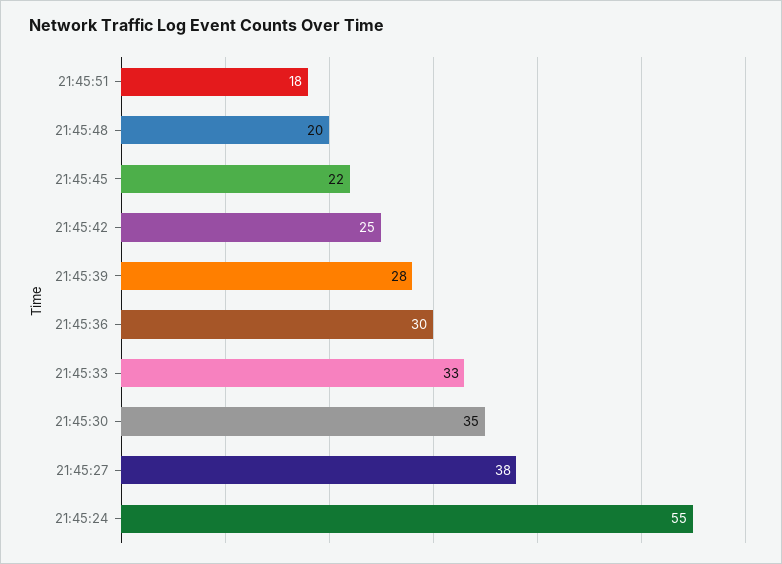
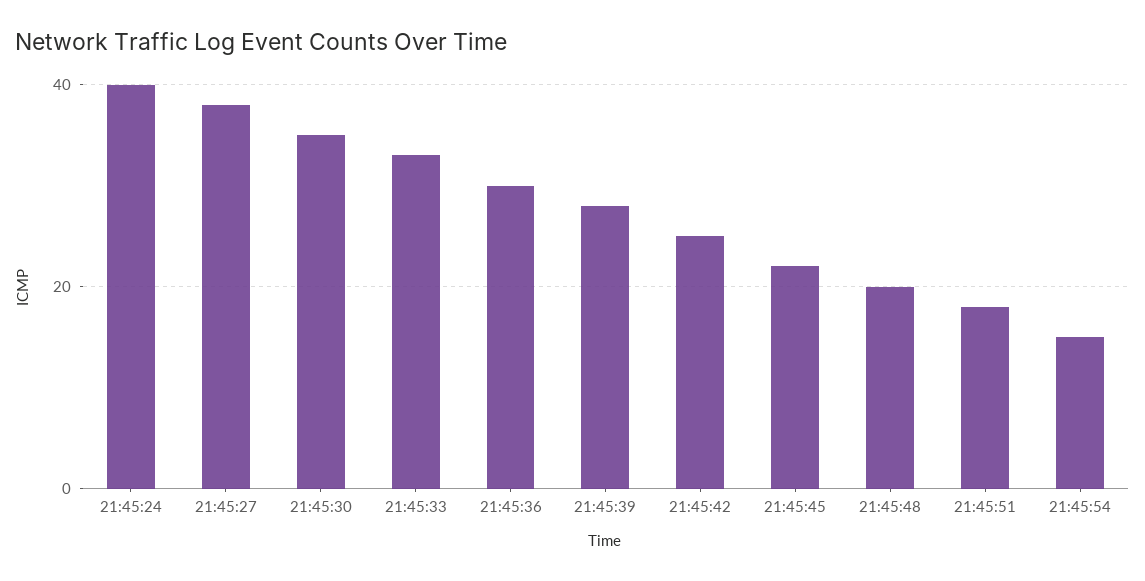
21:45:24: 55 -> 40
21:45:54: none -> 15

